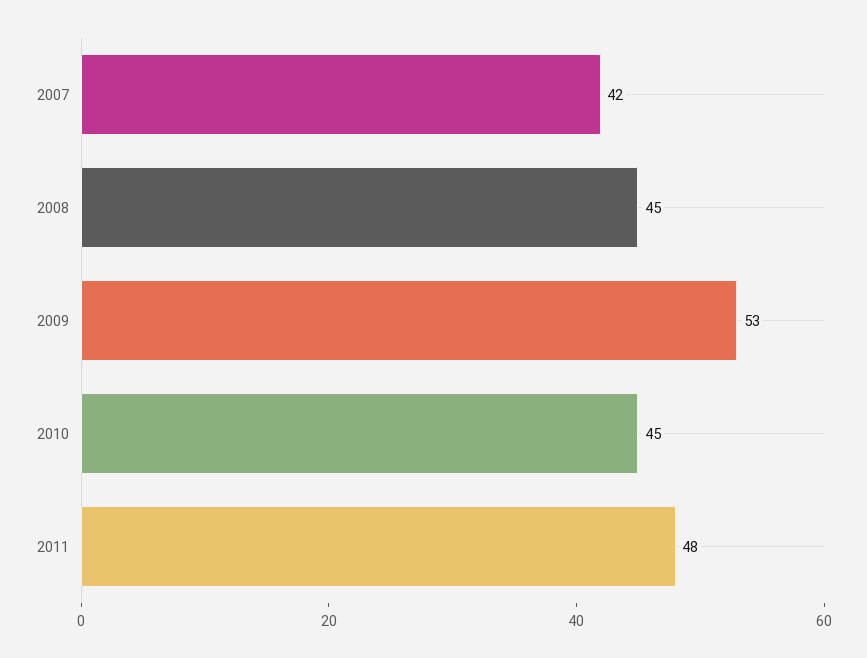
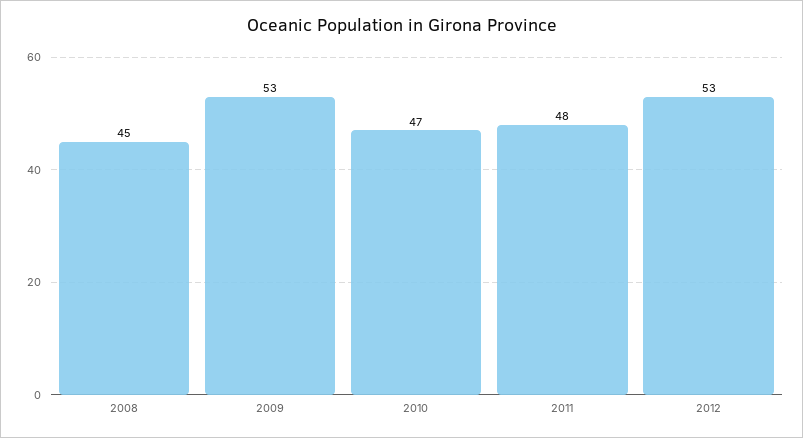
2007: 42 -> none
2010: 45 -> 47
2012: none -> 53

